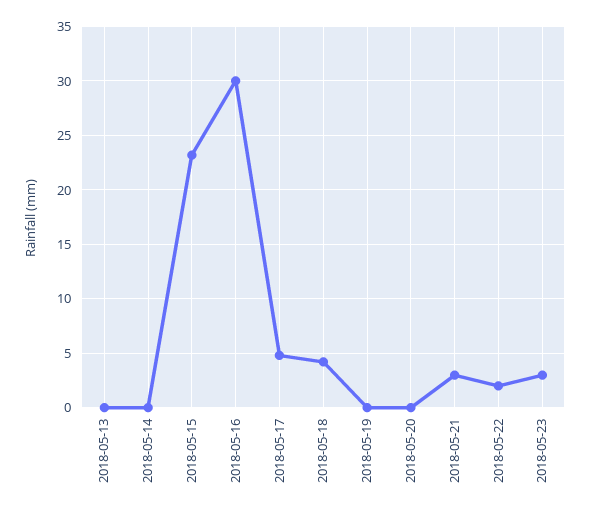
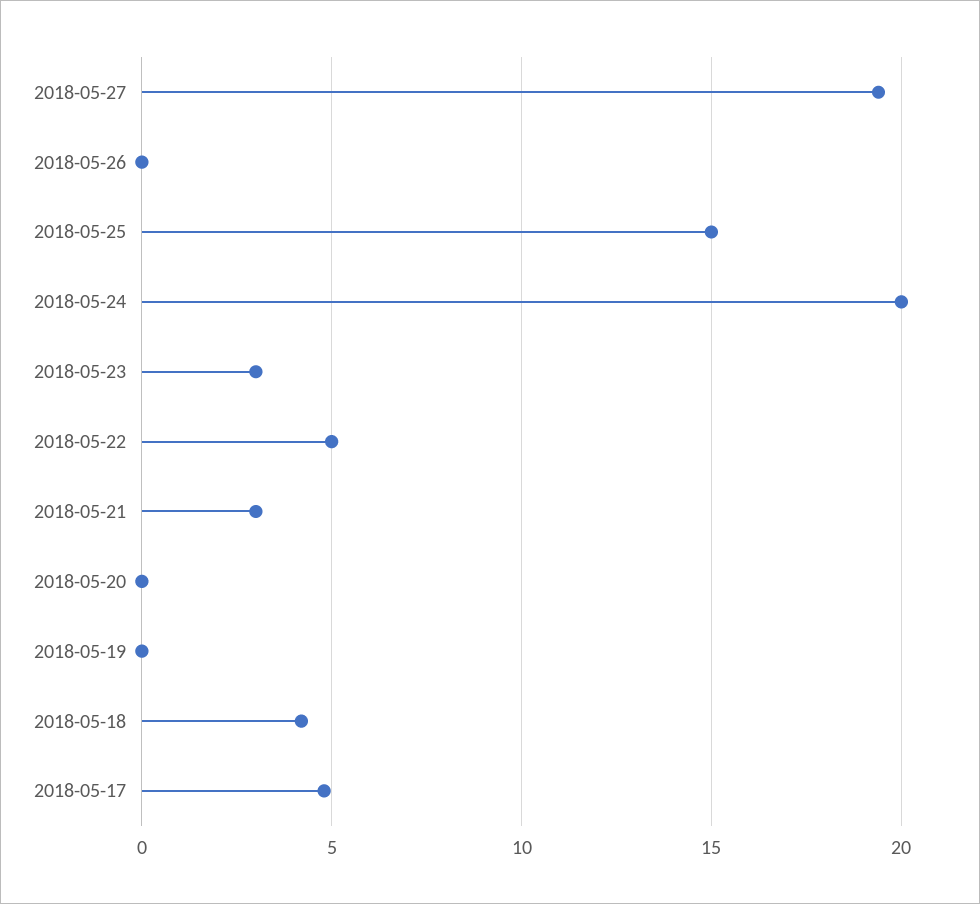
2018-05-13: 0 -> none
2018-05-14: 0 -> none
2018-05-15: 23 -> none
2018-05-16: 30 -> none
2018-05-22: 2 -> 5
2018-05-27: none -> 19.5
2018-05-26: none -> 0
2018-05-25: none -> 15
2018-05-24: none -> 20

